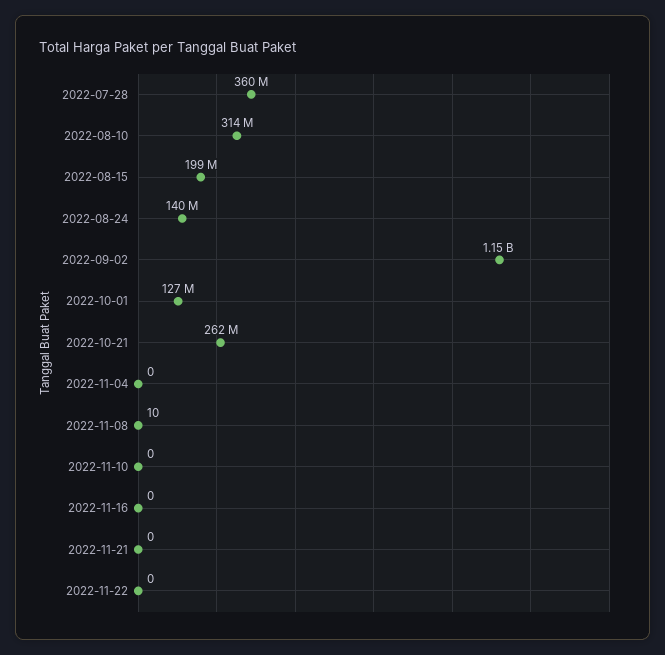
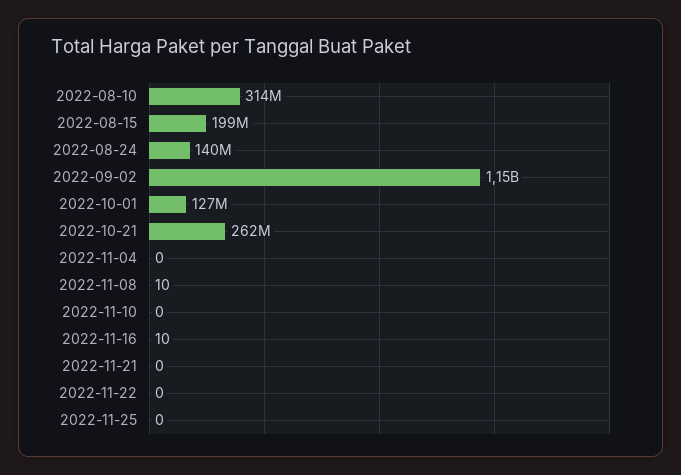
2022-07-28: 360000000 -> none
2022-11-16: 0 -> 10
2022-11-25: none -> 0

